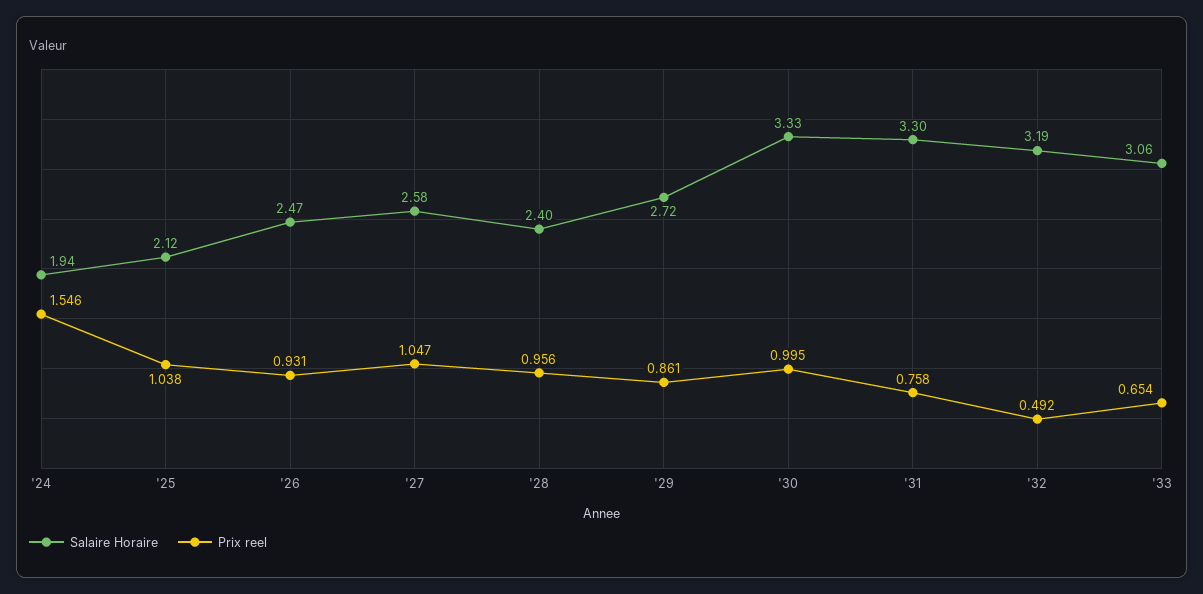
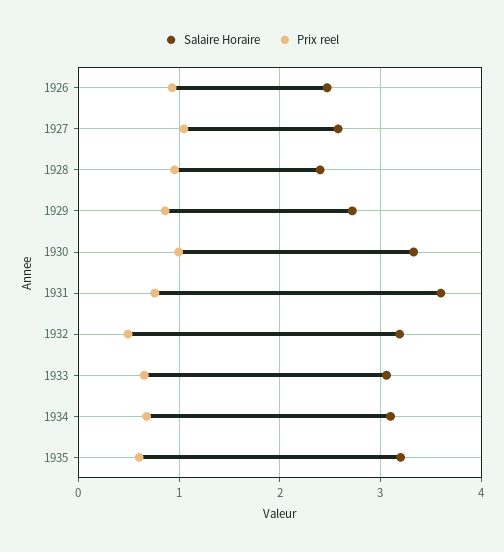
Salaire Horaire, '24: 1.94 -> none
Prix reel, '24: 1.546 -> none
Salaire Horaire, '25: 2.12 -> none
Prix reel, '25: 1.038 -> none
Salaire Horaire, '31: 3.3 -> 3.6
Salaire Horaire, 1934: none -> 3.1
Prix reel, 1934: none -> 0.7
Salaire Horaire, 1935: none -> 3.2
Prix reel, 1935: none -> 0.6

